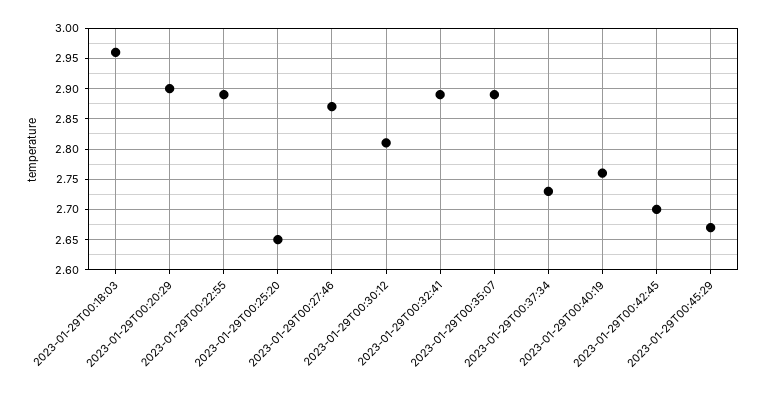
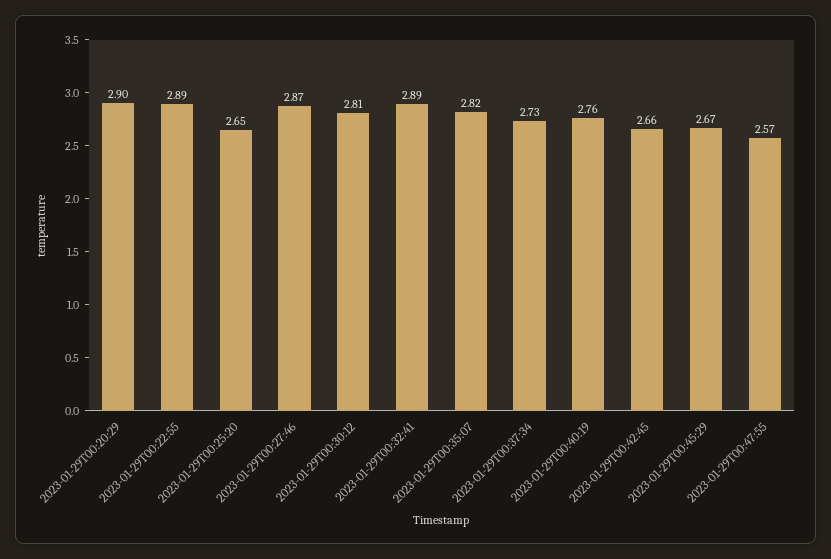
2023-01-29T00:18:03: 2.96 -> none
2023-01-29T00:35:07: 2.89 -> 2.82
2023-01-29T00:42:45: 2.7 -> 2.66
2023-01-29T00:47:55: none -> 2.57

